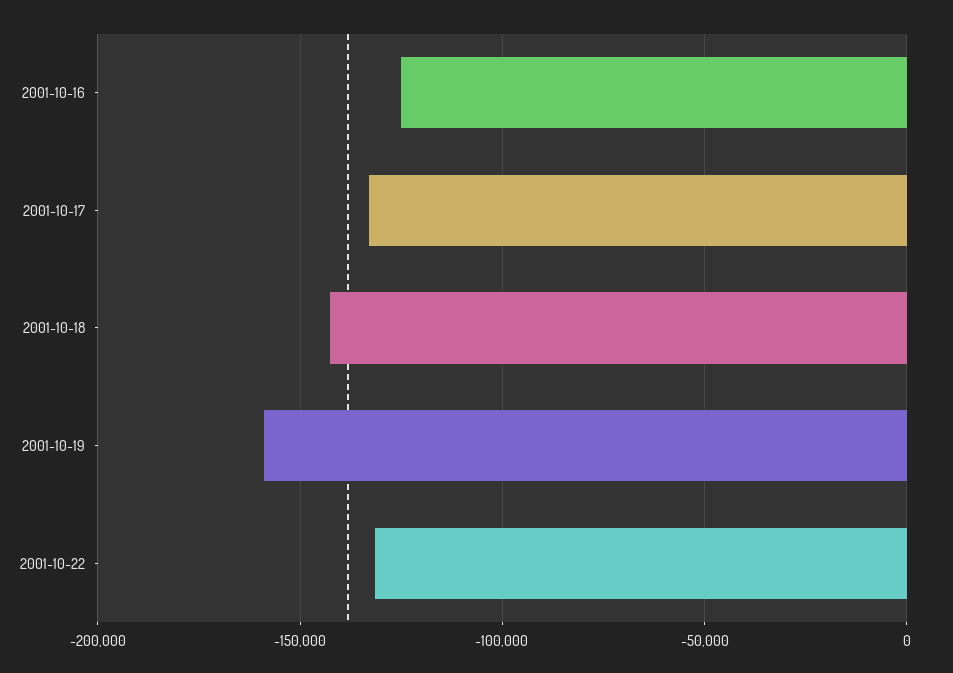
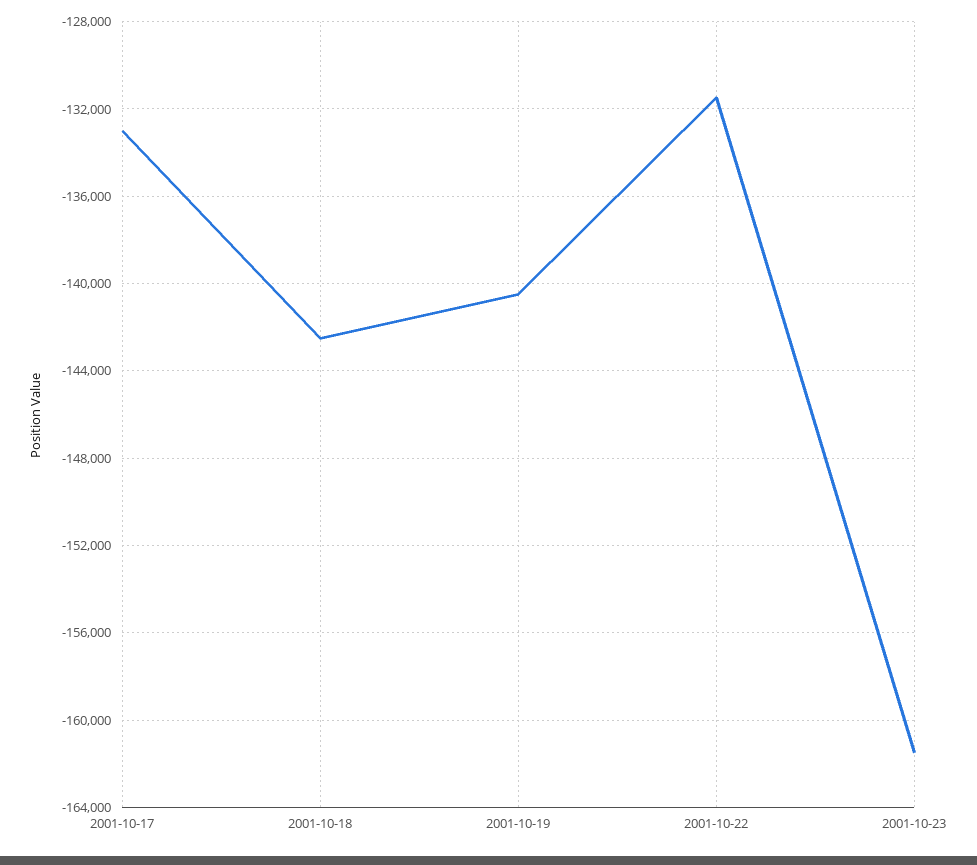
2001-10-16: -125000 -> none
2001-10-19: -160000 -> -140500
2001-10-23: none -> -161500

